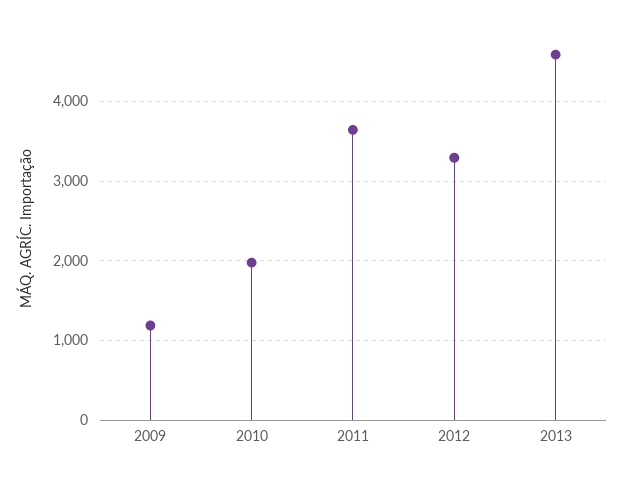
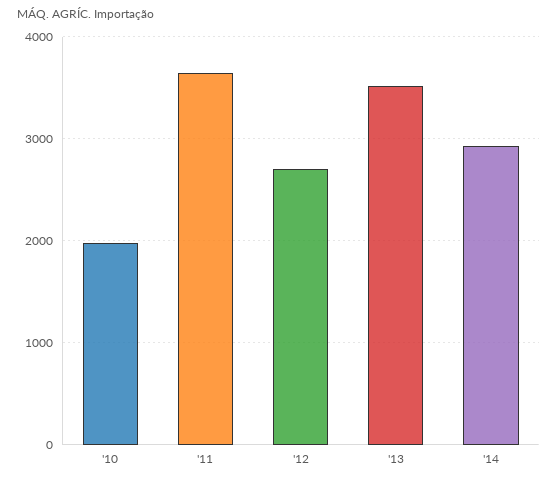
2009: 1200 -> none
2012: 3300 -> 2700
2013: 4600 -> 3500
'14: none -> 2900

